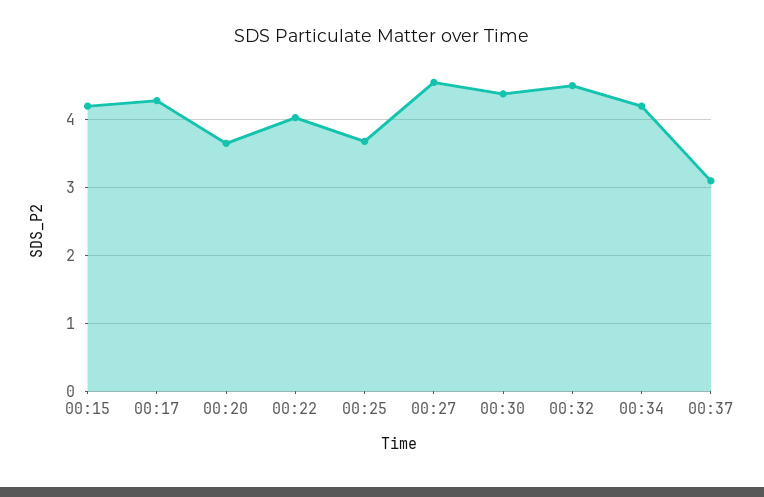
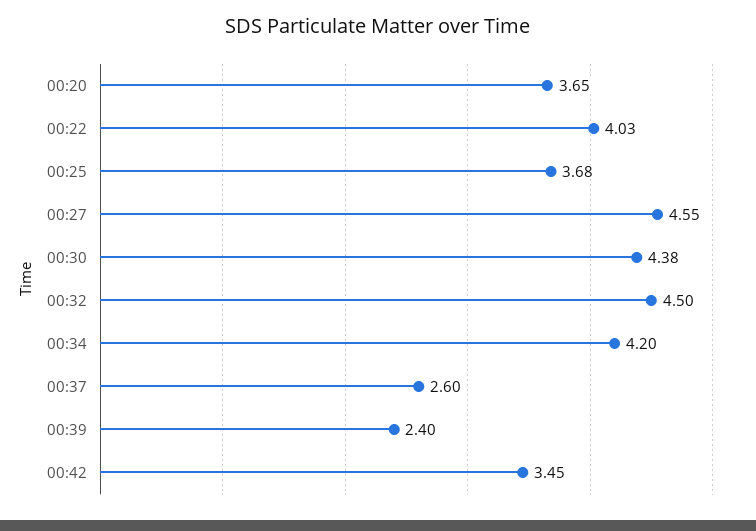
00:15: 4.2 -> none
00:17: 4.3 -> none
00:37: 3.1 -> 2.6
00:39: none -> 2.4
00:42: none -> 3.45

